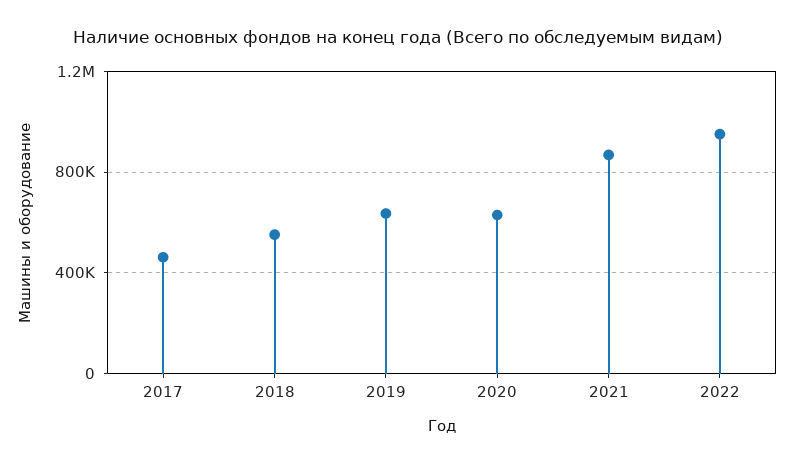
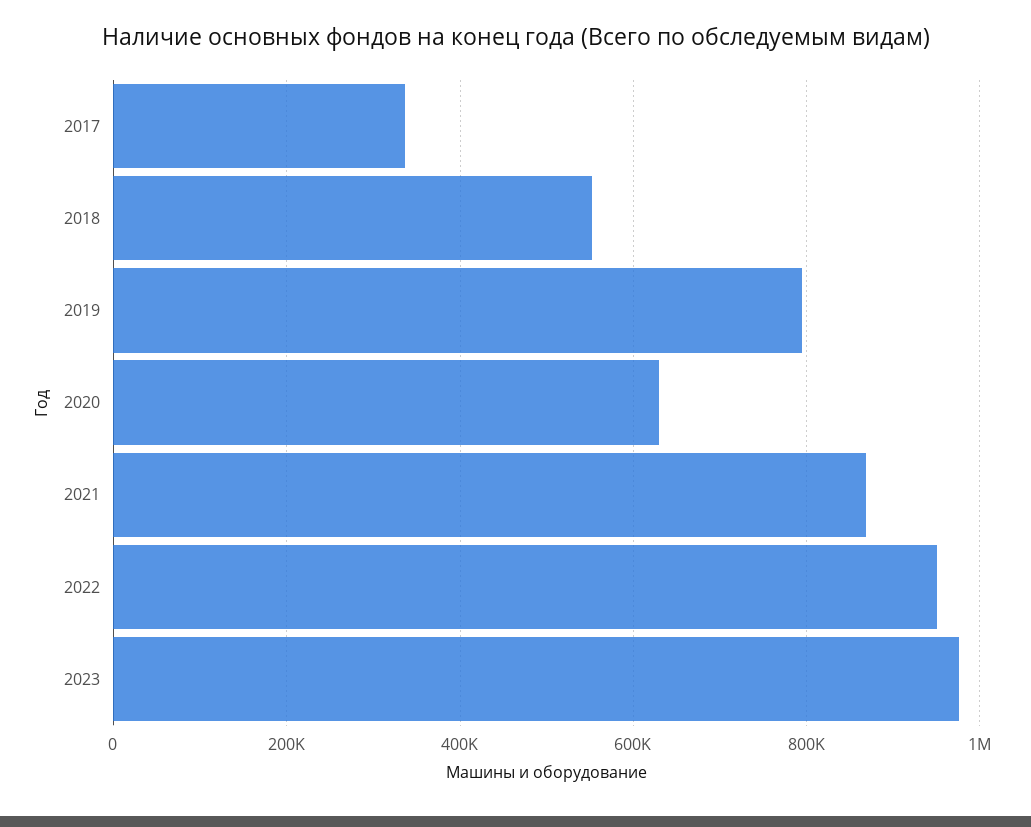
2017: 450000 -> 340000
2019: 650000 -> 800000
2023: none -> 980000

